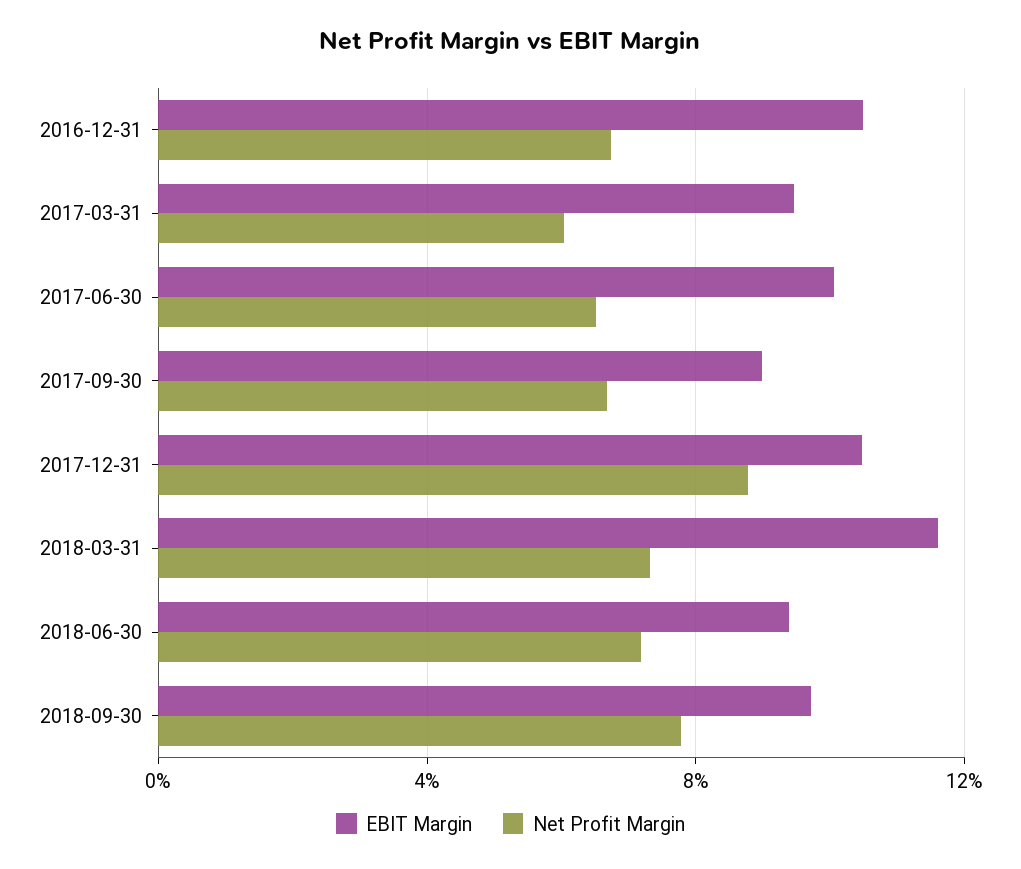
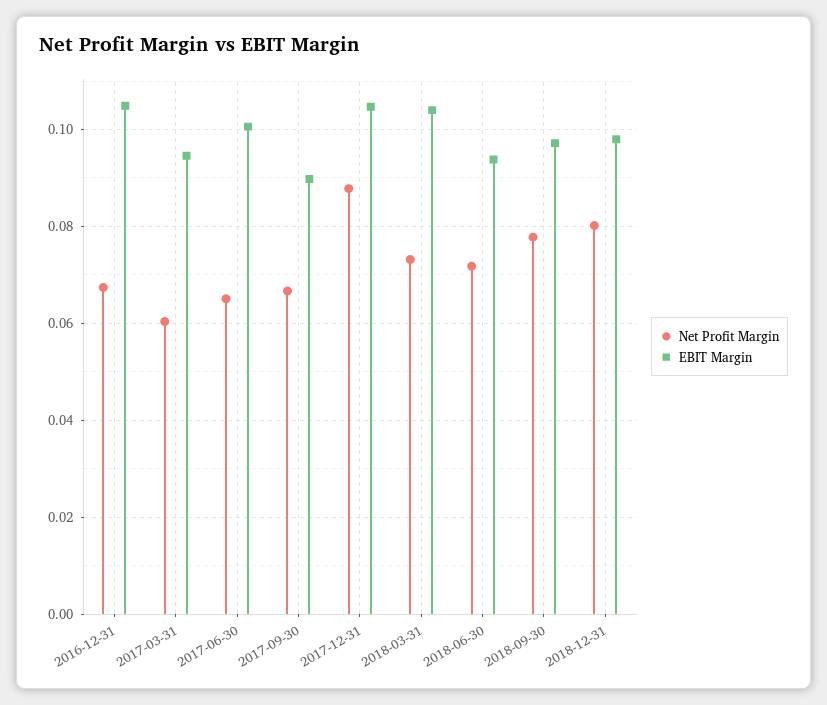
EBIT Margin, 2018-03-31: 0.115 -> 0.104
Net Profit Margin, 2018-12-31: none -> 0.08
EBIT Margin, 2018-12-31: none -> 0.098

